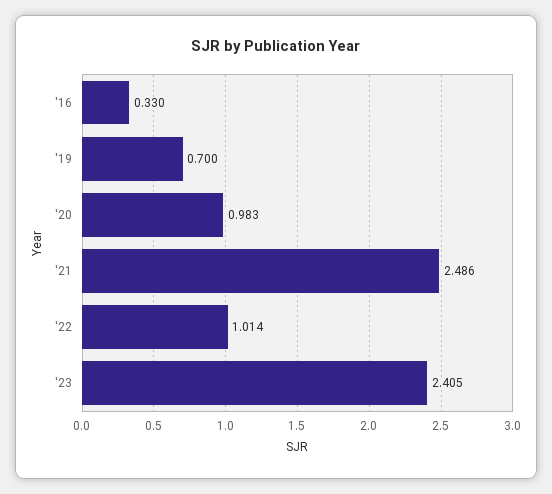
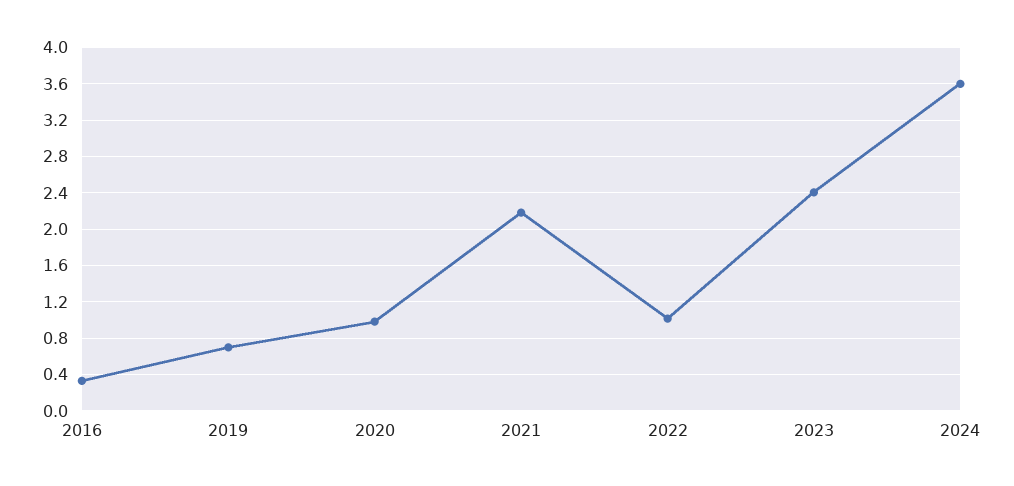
'21: 2.486 -> 2.2
2024: none -> 3.6

